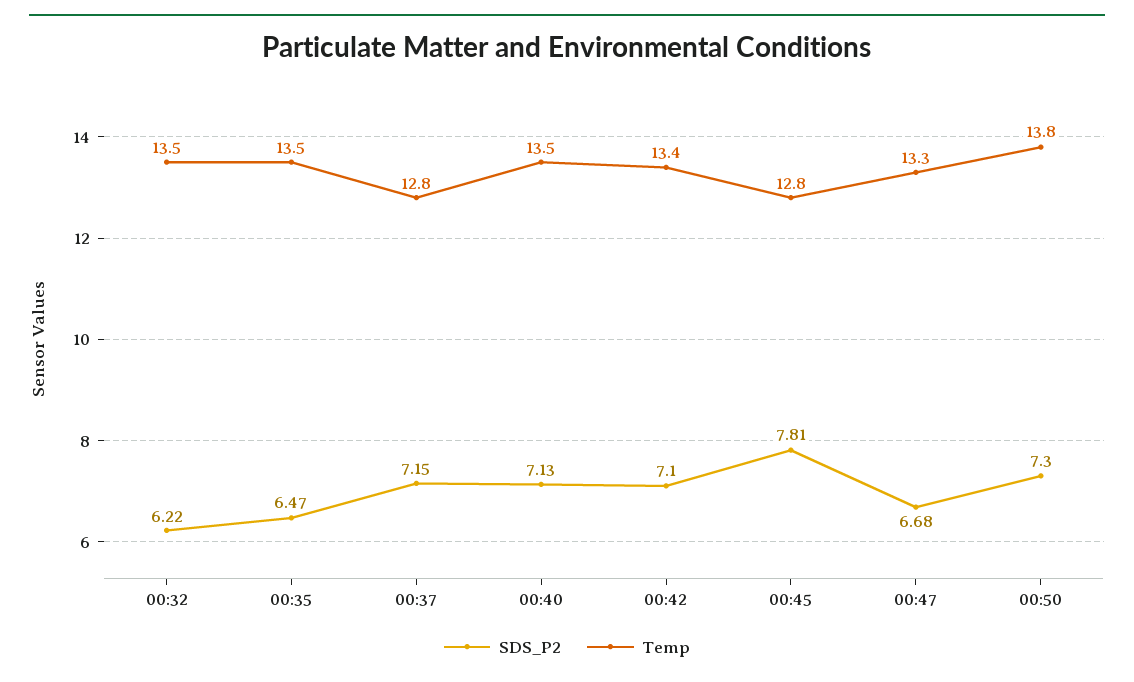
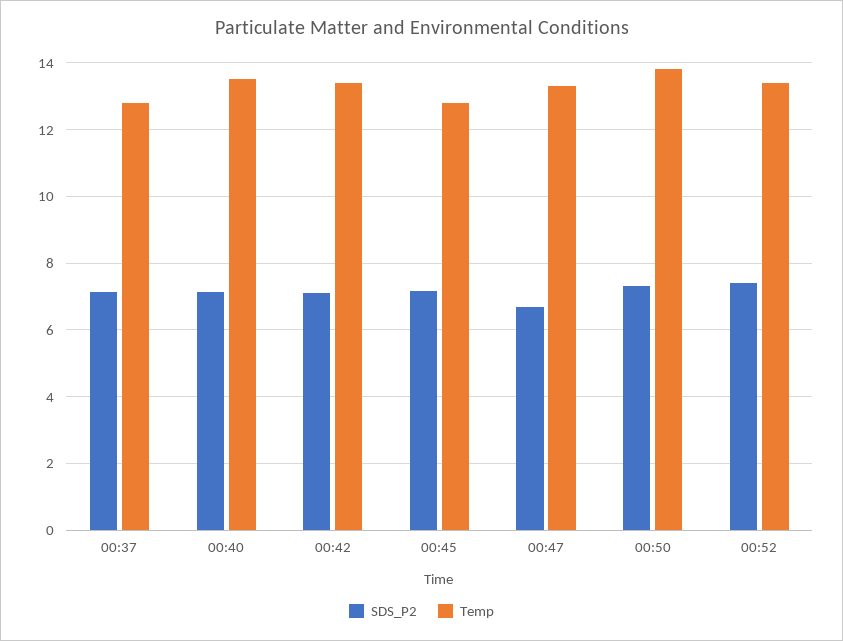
SDS_P2, 00:32: 6.22 -> none
Temp, 00:32: 13.5 -> none
SDS_P2, 00:35: 6.47 -> none
Temp, 00:35: 13.5 -> none
SDS_P2, 00:45: 7.81 -> 7.2
SDS_P2, 00:52: none -> 7.4
Temp, 00:52: none -> 13.4

